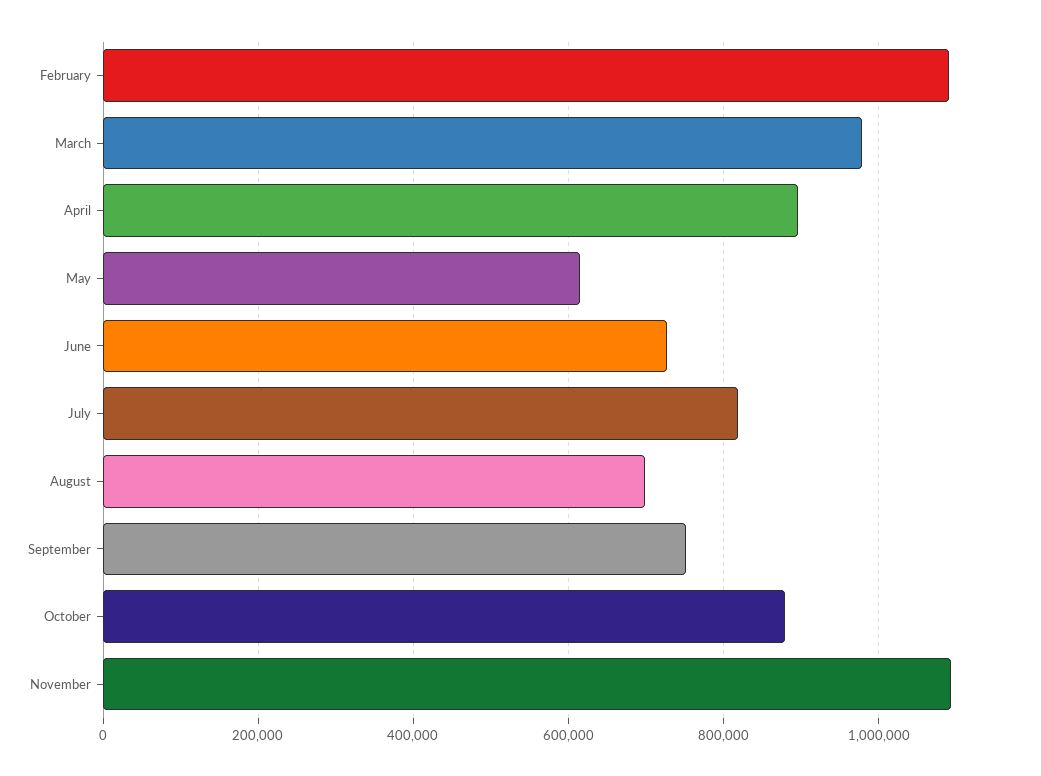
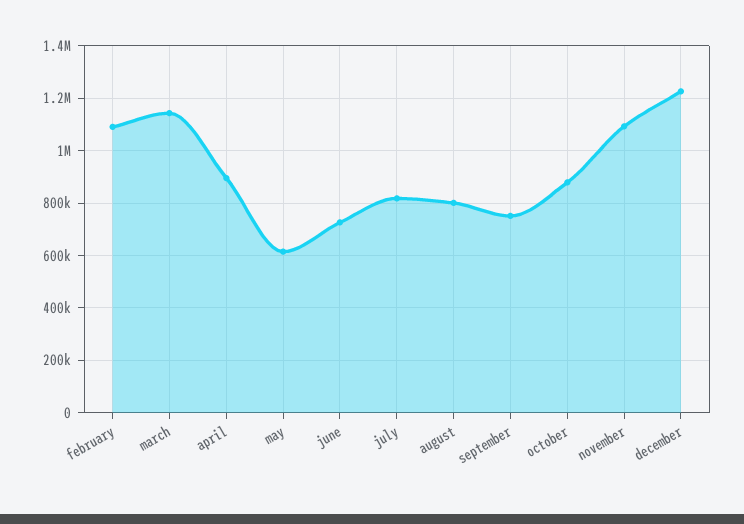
March: 980000 -> 1150000
August: 700000 -> 800000
december: none -> 1225000

